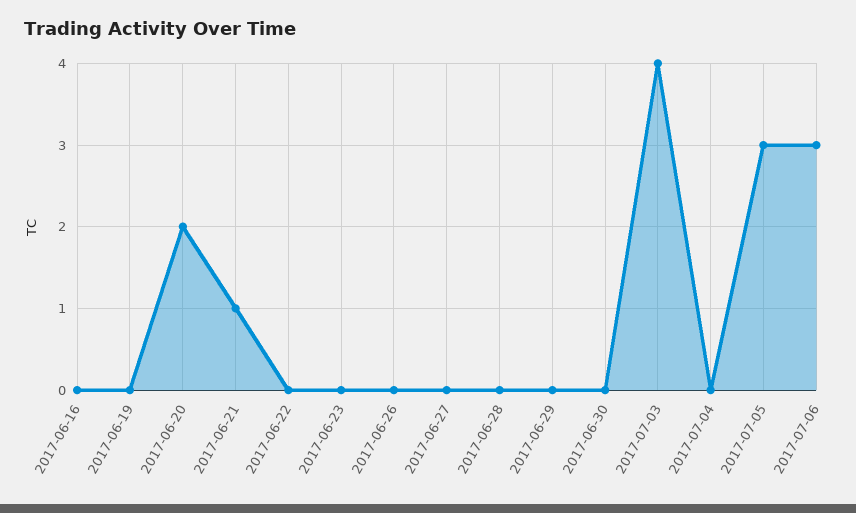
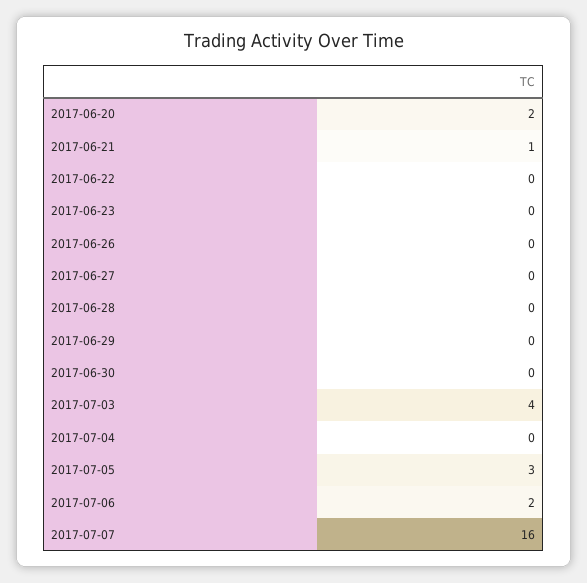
2017-06-16: 0 -> none
2017-06-19: 0 -> none
2017-07-06: 3 -> 2
2017-07-07: none -> 16

